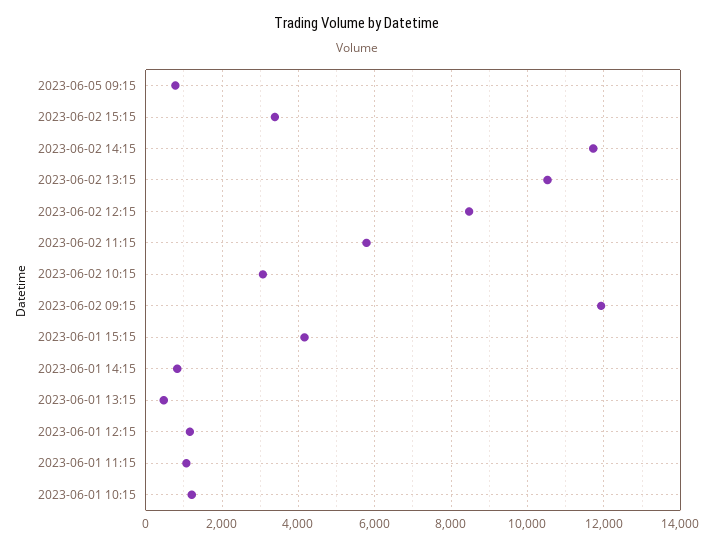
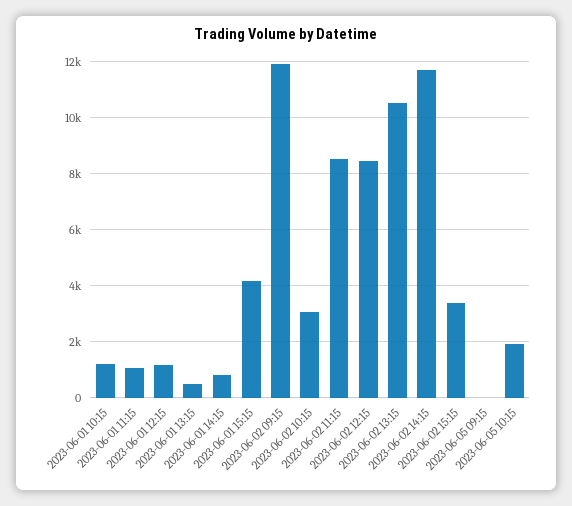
2023-06-05 09:15: 800 -> 0
2023-06-02 11:15: 5800 -> 8500
2023-06-05 10:15: none -> 2000

